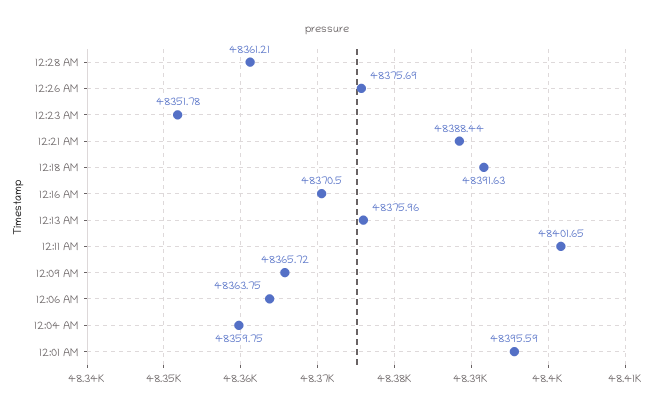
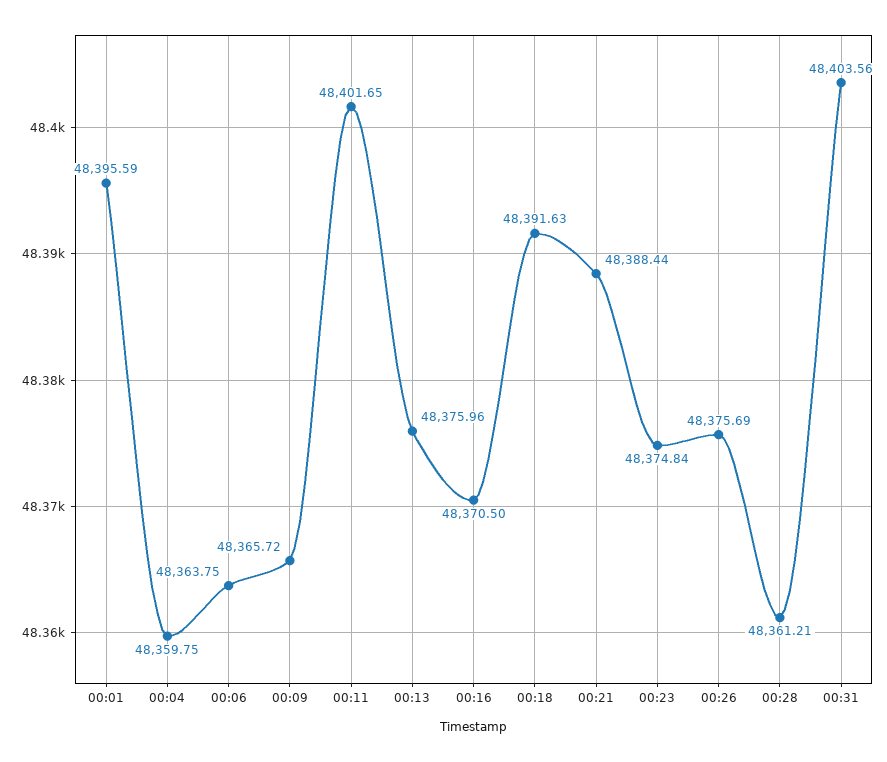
12:23 AM: 48351.78 -> 48374.84
00:31: none -> 48403.56

